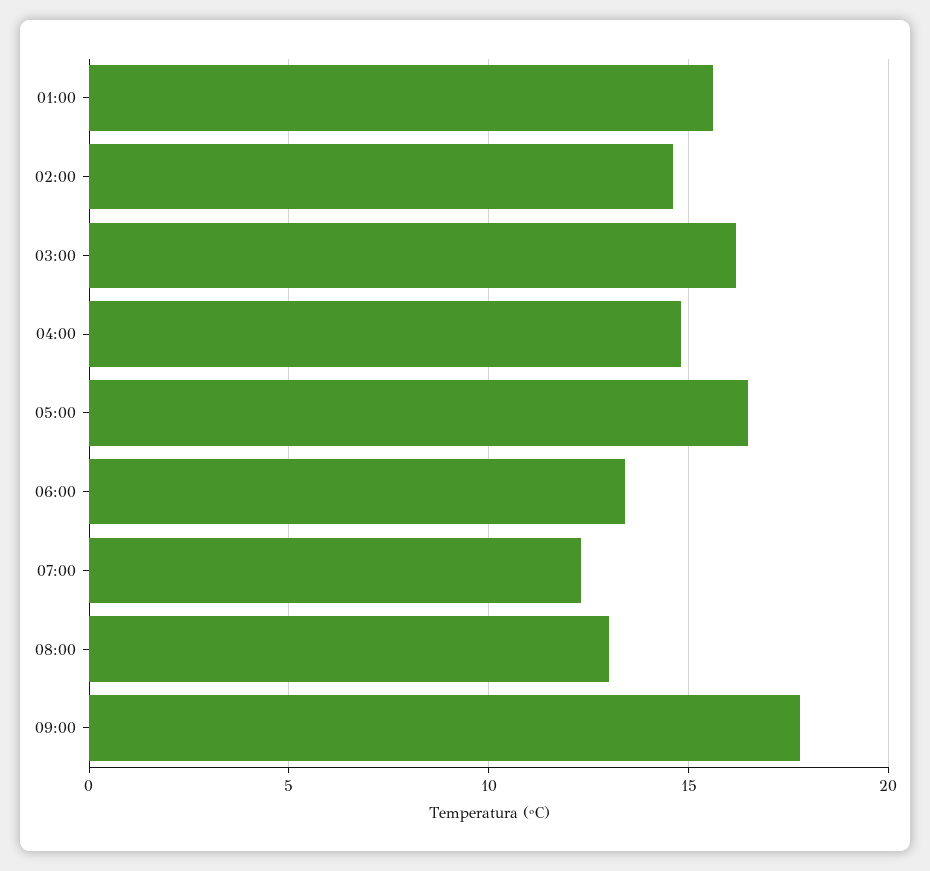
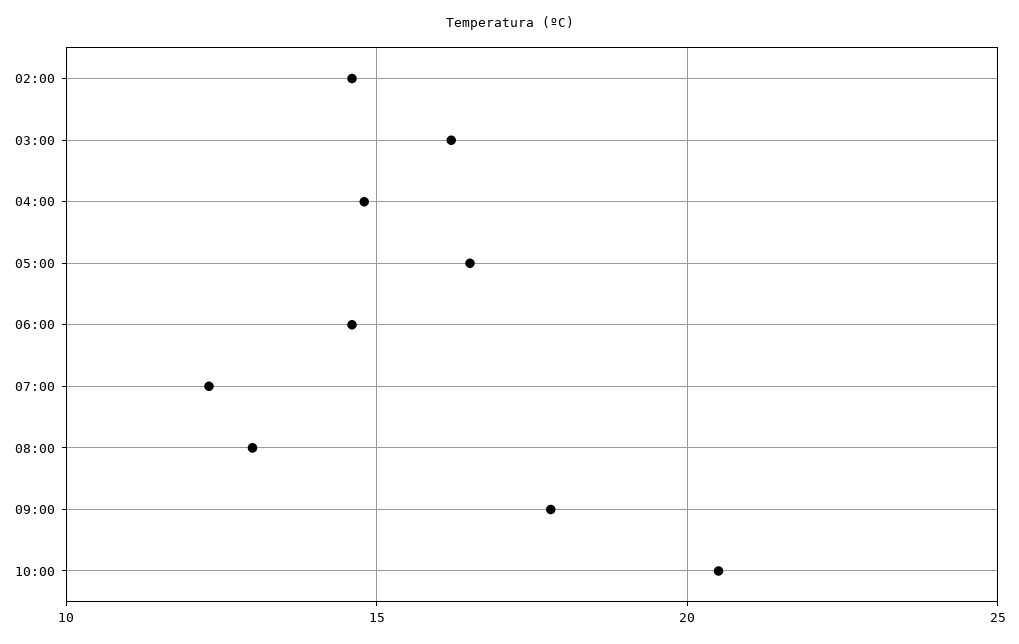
01:00: 15.5 -> none
06:00: 13.5 -> 14.5
10:00: none -> 20.5

